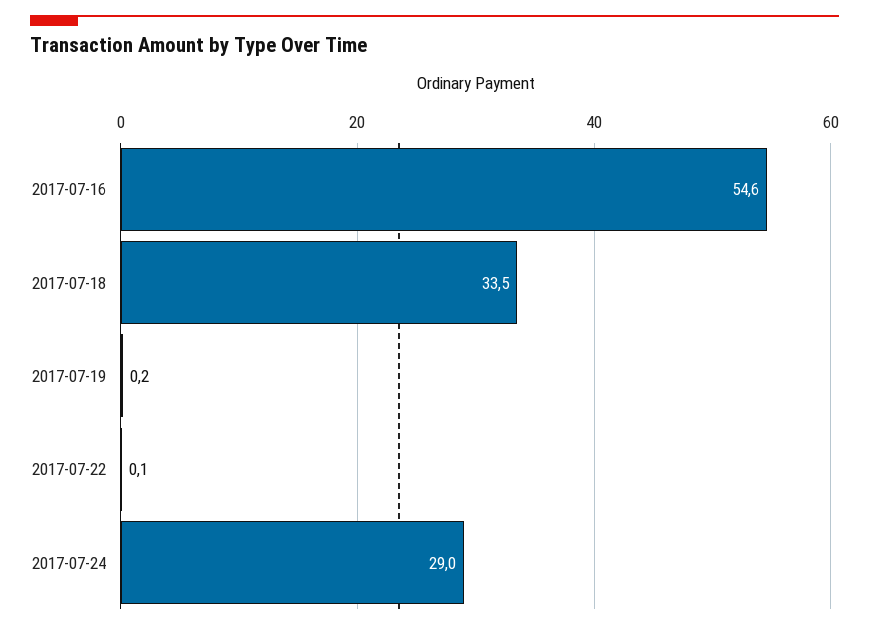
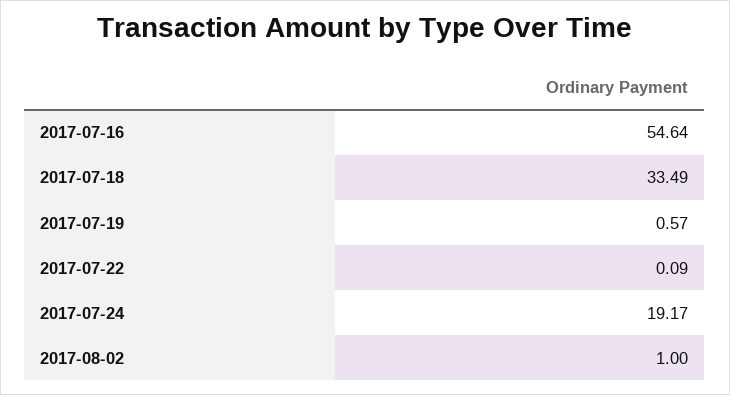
2017-07-19: 0.2 -> 0.57
2017-07-24: 29 -> 19.17
2017-08-02: none -> 1

